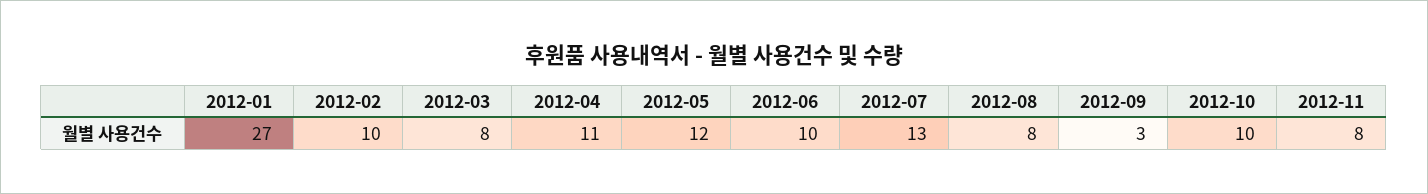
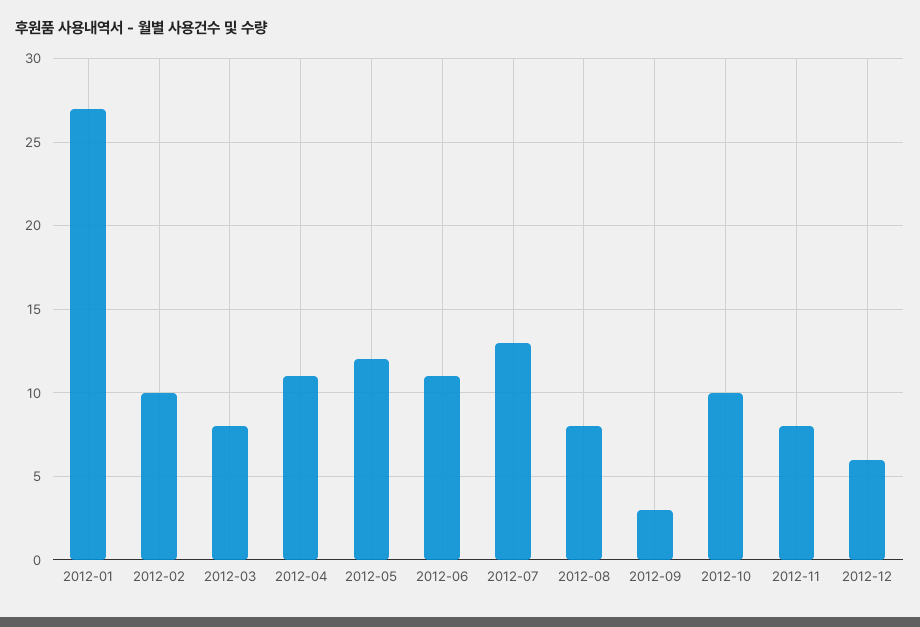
2012-06: 10 -> 11
2012-12: none -> 6

